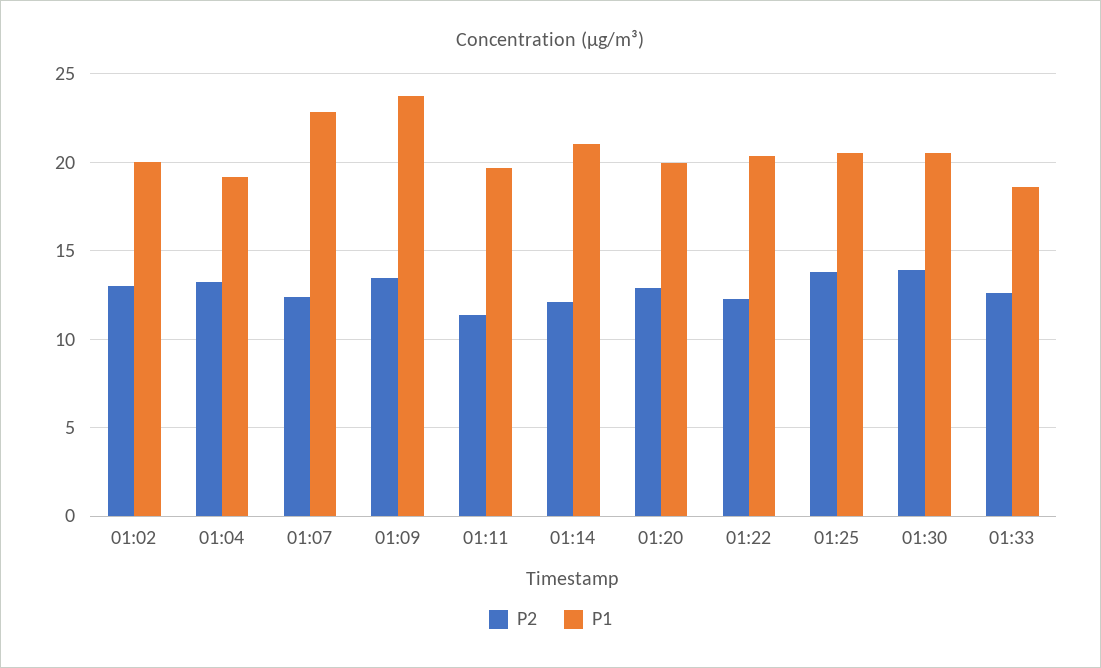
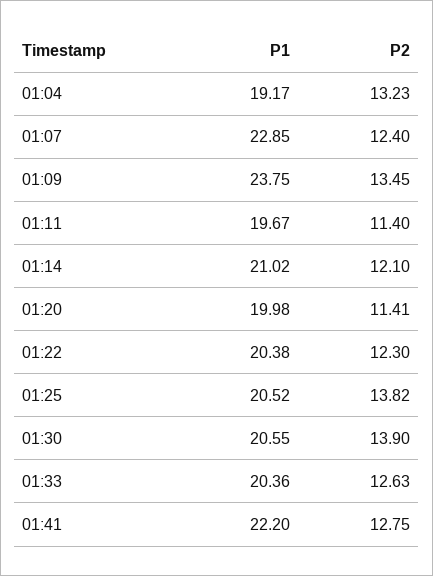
P2, 01:02: 13 -> none
P1, 01:02: 20 -> none
P2, 01:20: 13 -> 11.41
P1, 01:33: 18.5 -> 20.36
P1, 01:41: none -> 22.2
P2, 01:41: none -> 12.75

